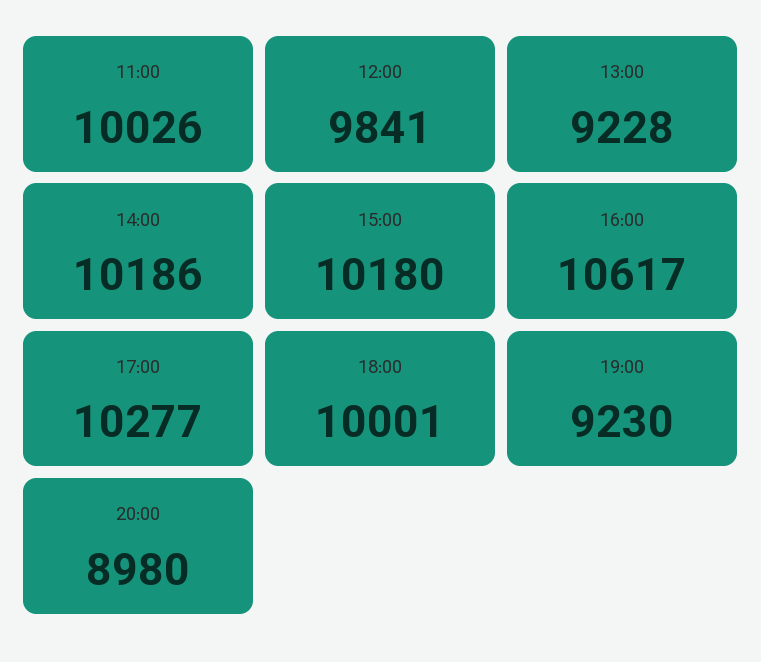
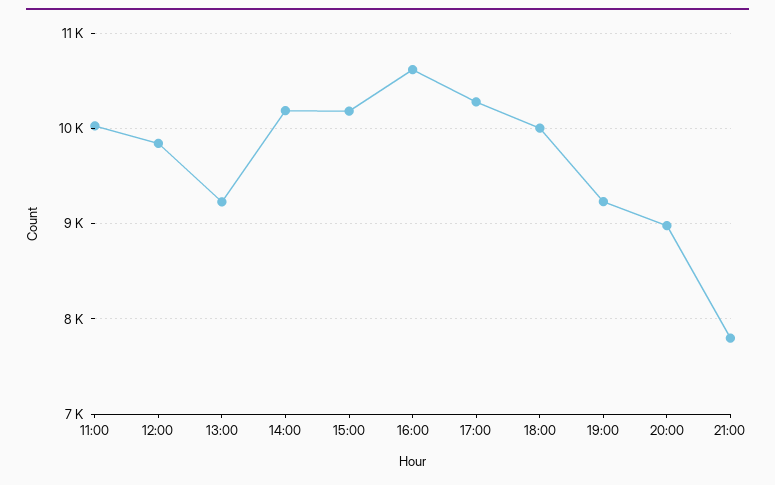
21:00: none -> 7800

